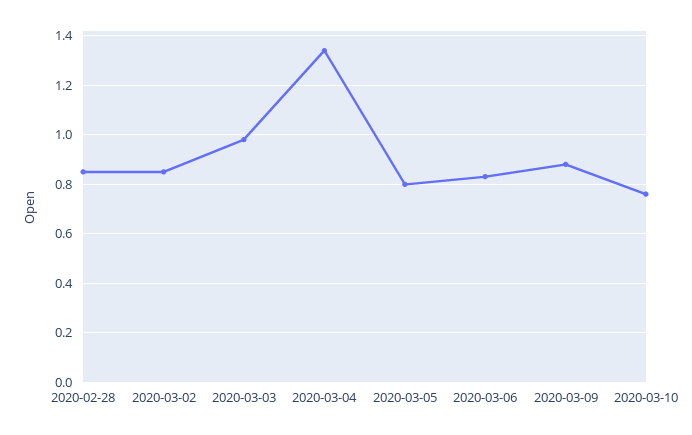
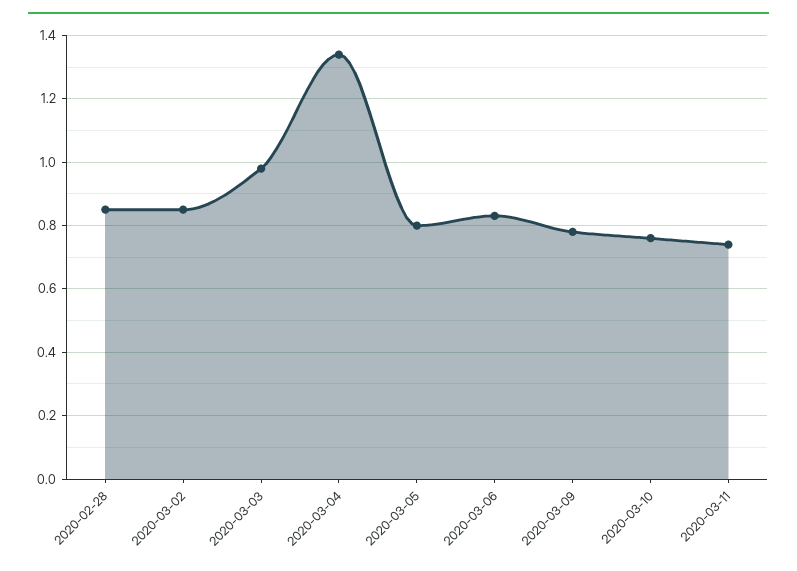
2020-03-09: 0.875 -> 0.78
2020-03-11: none -> 0.74

